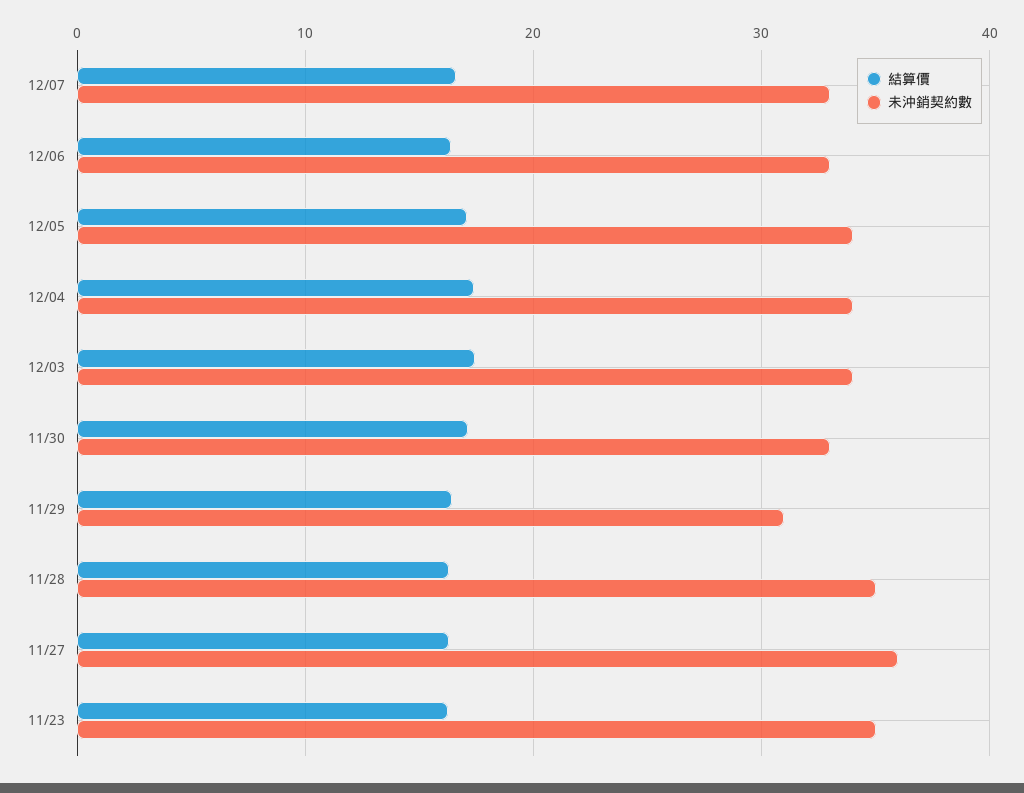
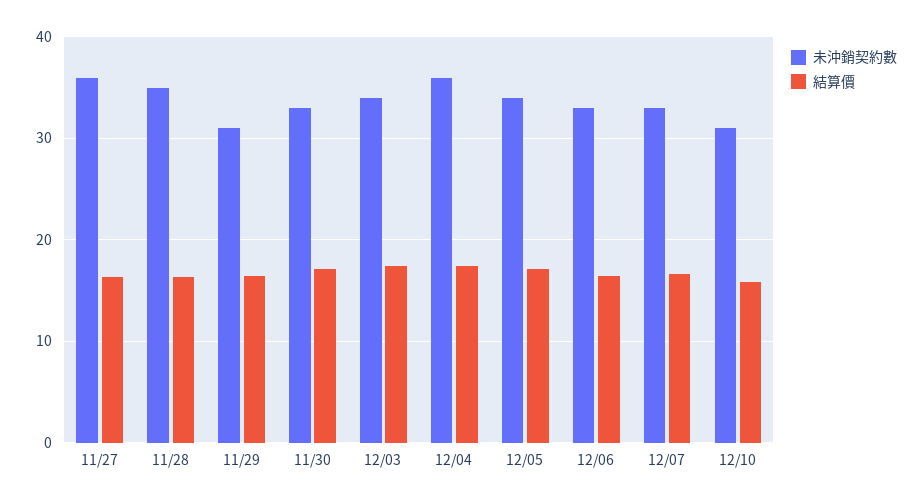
未沖銷契約數, 12/04: 34 -> 36
結算價, 11/23: 16 -> none
未沖銷契約數, 11/23: 35 -> none
未沖銷契約數, 12/10: none -> 31
結算價, 12/10: none -> 16

